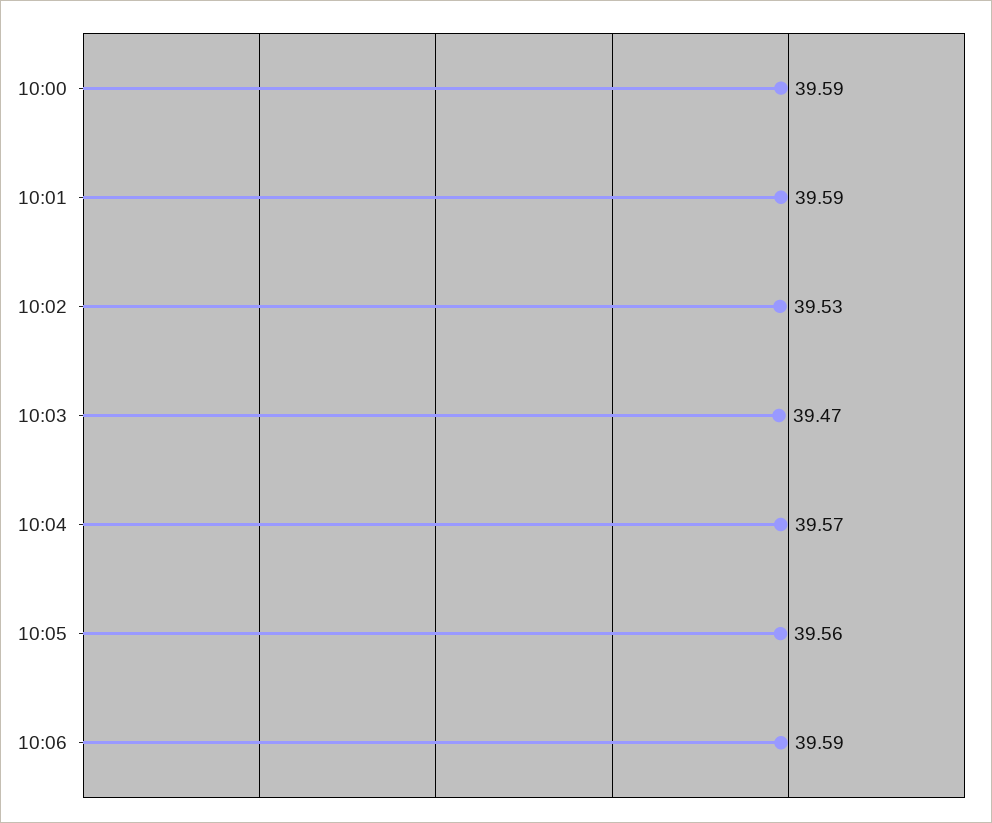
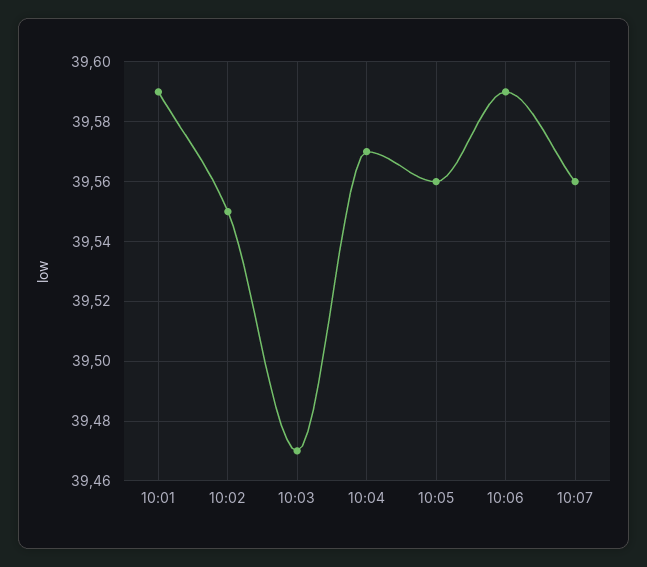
10:00: 39.59 -> none
10:02: 39.53 -> 39.55
10:07: none -> 39.56

